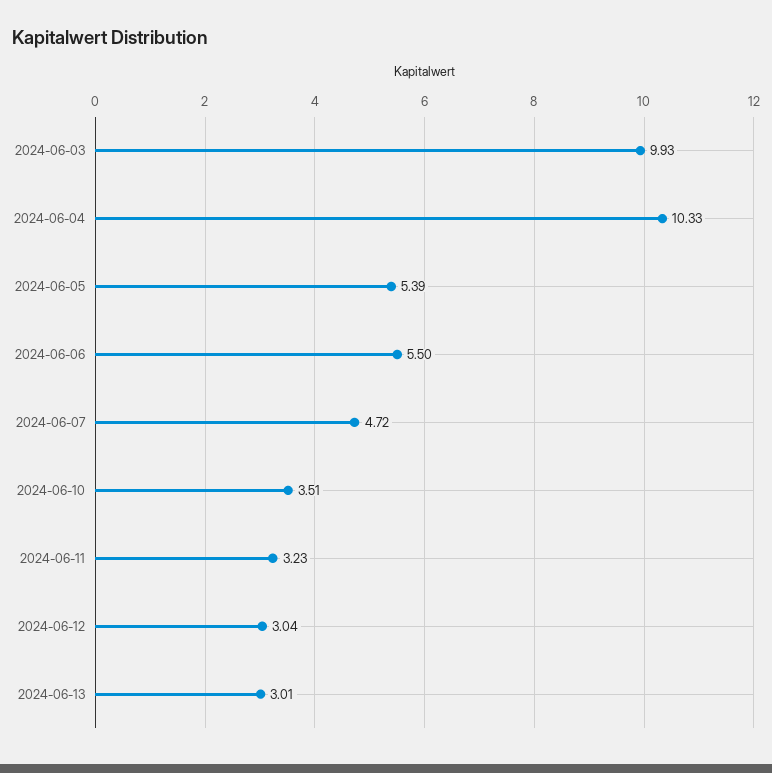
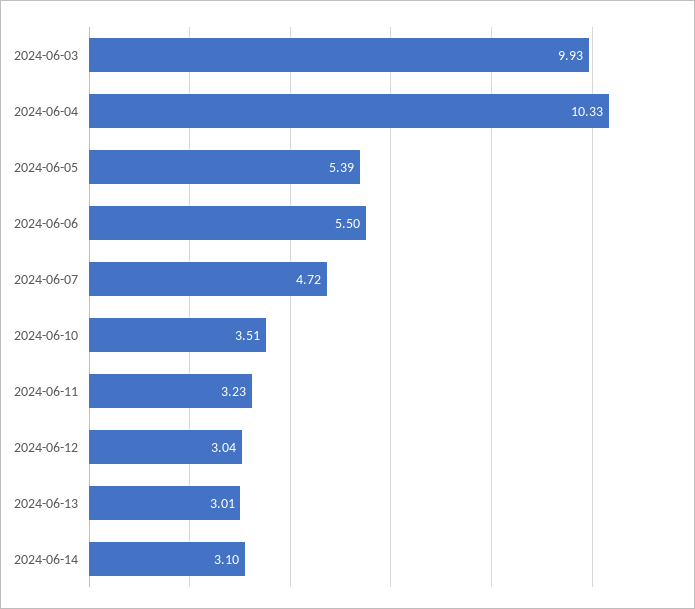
2024-06-14: none -> 3.1

